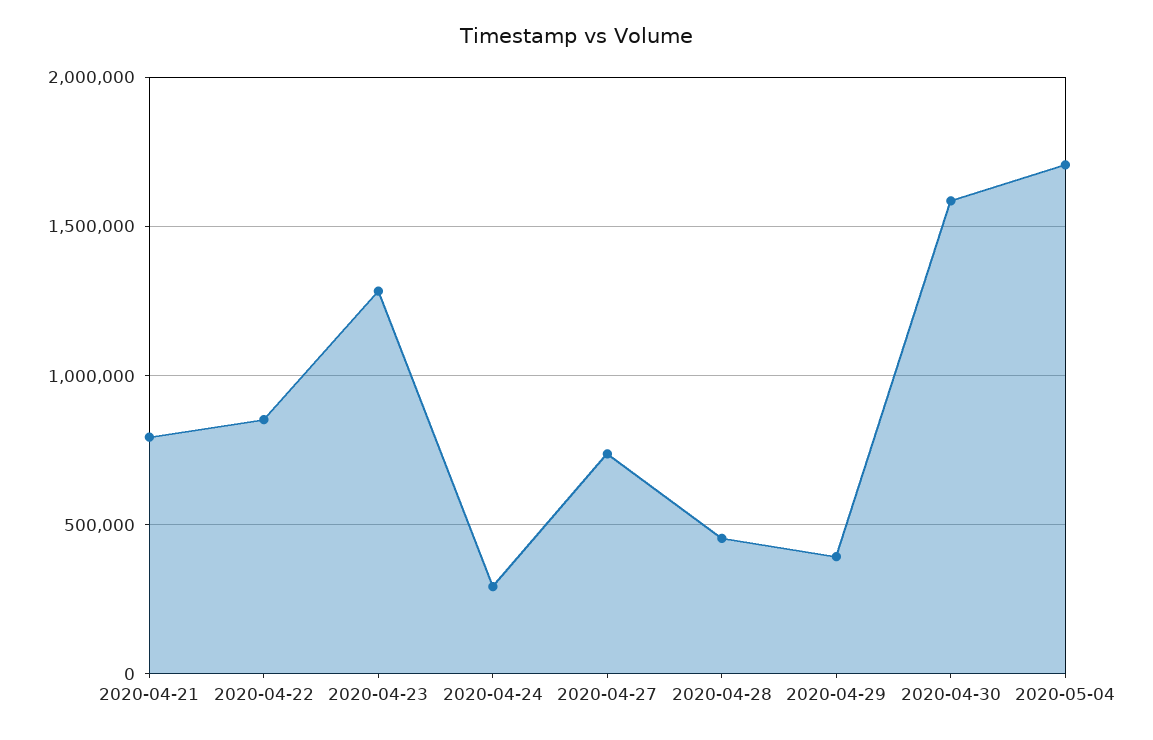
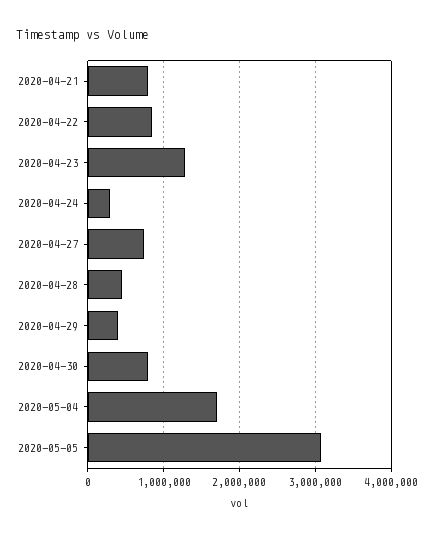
2020-04-30: 1600000 -> 800000
2020-05-05: none -> 3100000

